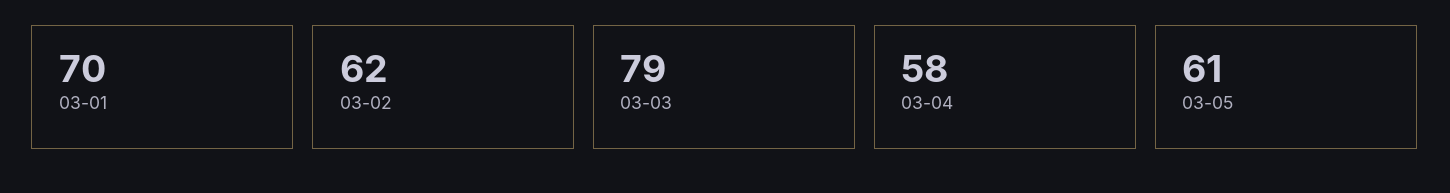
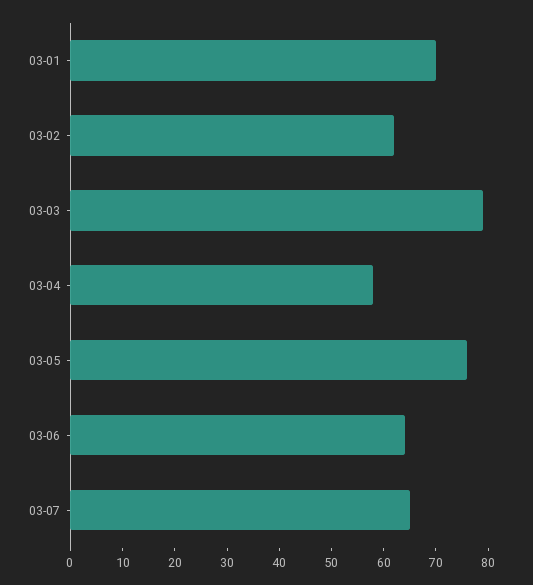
03-05: 61 -> 75
03-06: none -> 65
03-07: none -> 65

